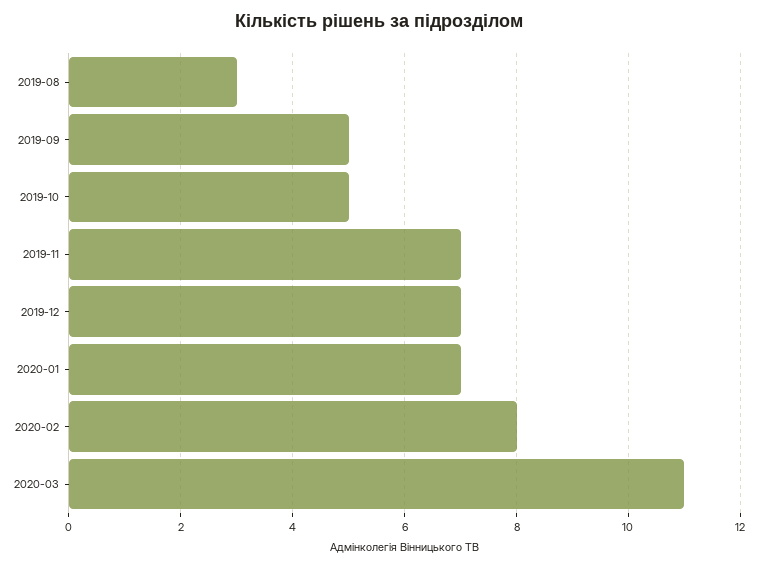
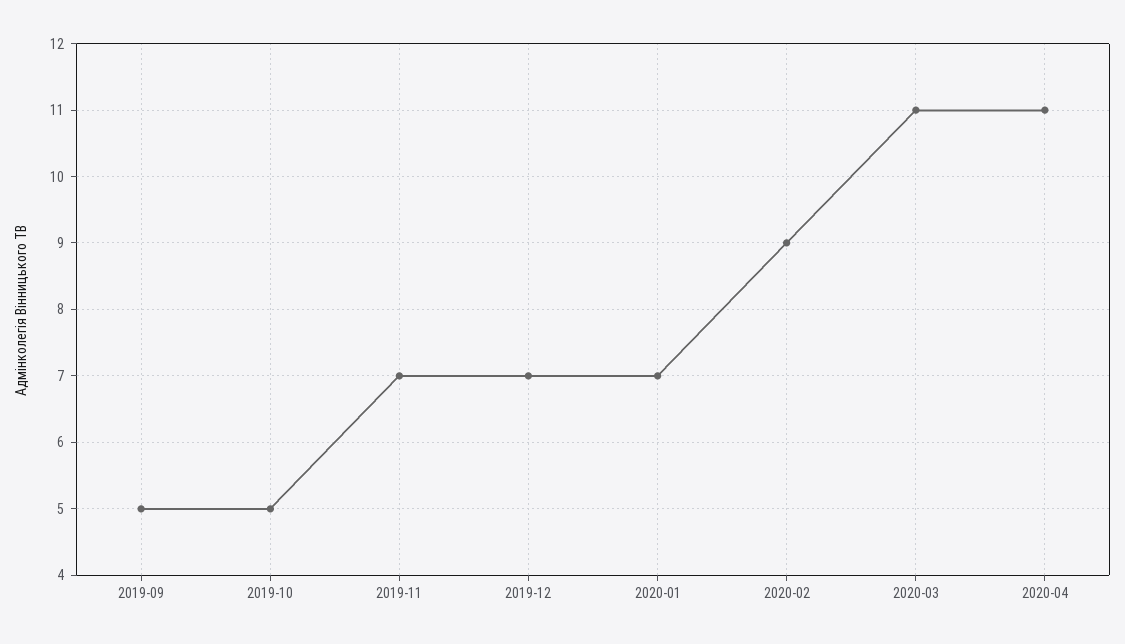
2019-08: 3 -> none
2020-02: 8 -> 9
2020-04: none -> 11

